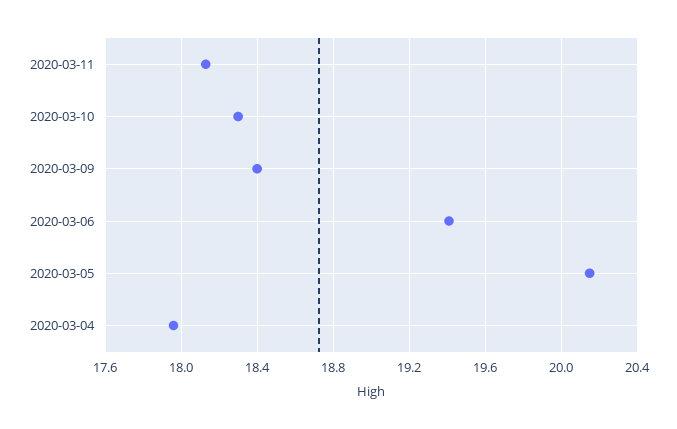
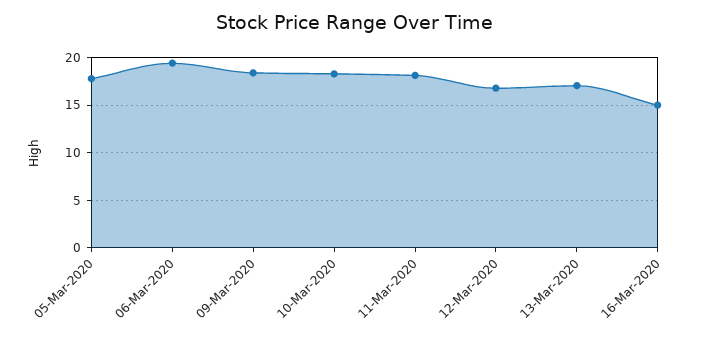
2020-03-05: 20.15 -> 18
2020-03-04: 17.95 -> none
12-Mar-2020: none -> 17
13-Mar-2020: none -> 17
16-Mar-2020: none -> 15

